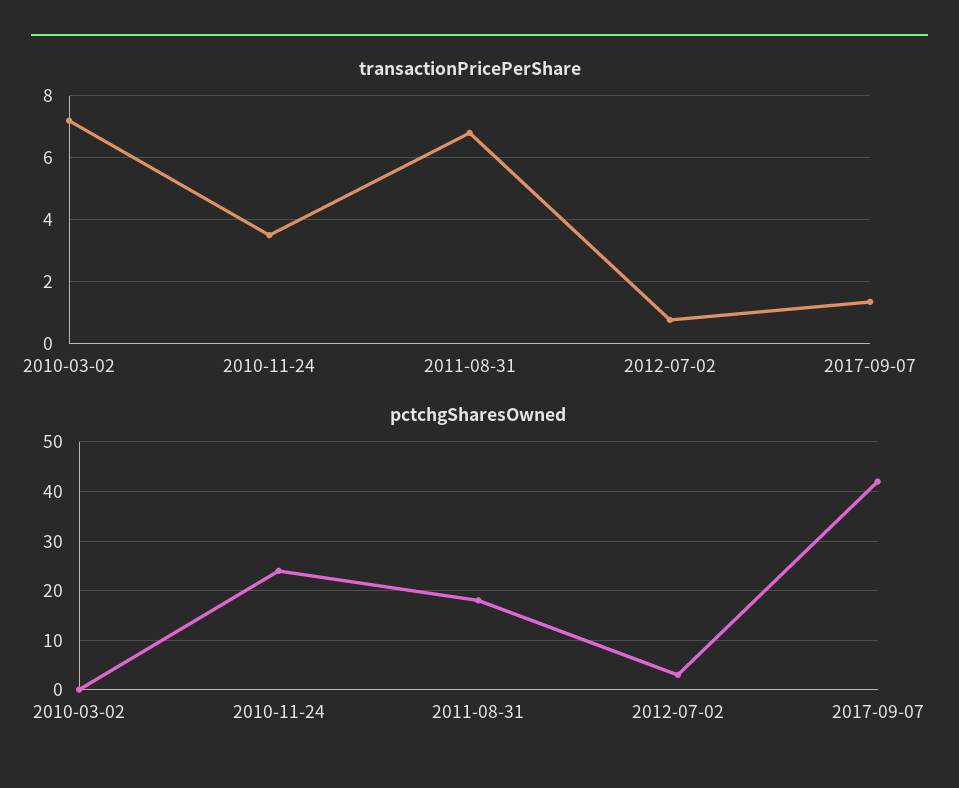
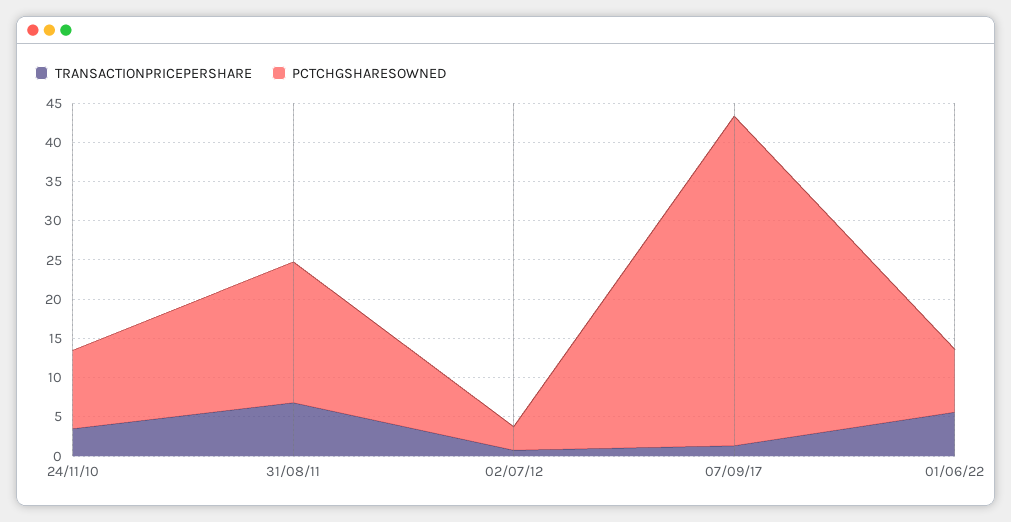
transactionPricePerShare, 2010-03-02: 7.2 -> none
pctchgSharesOwned, 2010-03-02: 0 -> none
pctchgSharesOwned, 2010-11-24: 25 -> 10
transactionPricePerShare, 01/06/22: none -> 5
pctchgSharesOwned, 01/06/22: none -> 7.5

